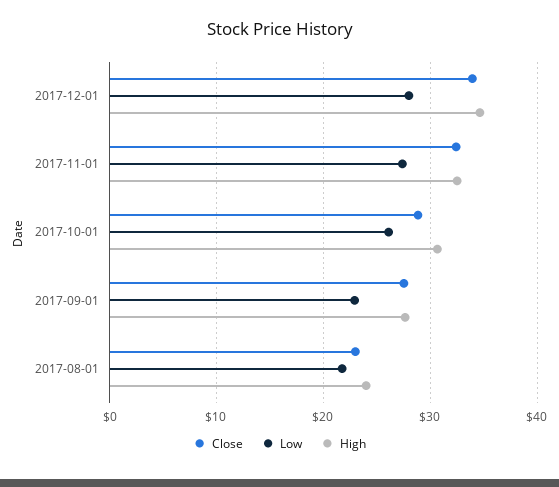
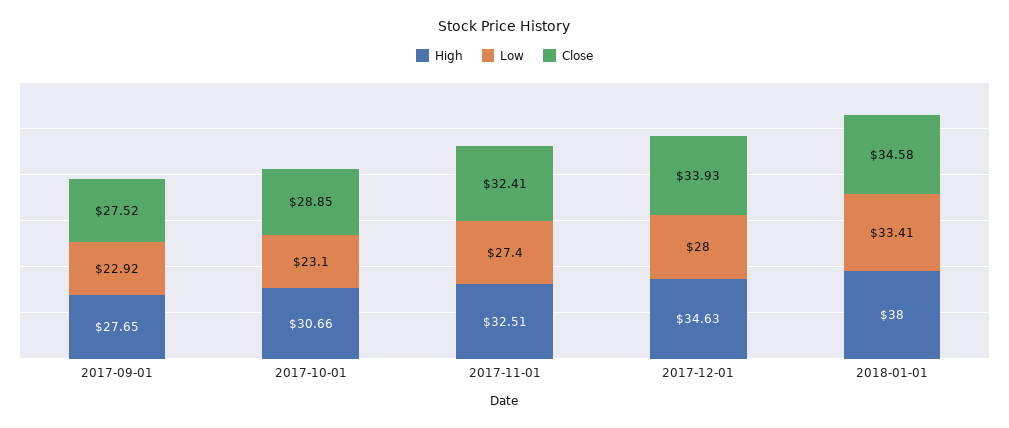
Low, 2017-10-01: 26 -> 23.1
Close, 2017-08-01: 23 -> none
Low, 2017-08-01: 22 -> none
High, 2017-08-01: 24 -> none
High, 2018-01-01: none -> 38
Low, 2018-01-01: none -> 33.41
Close, 2018-01-01: none -> 34.58

